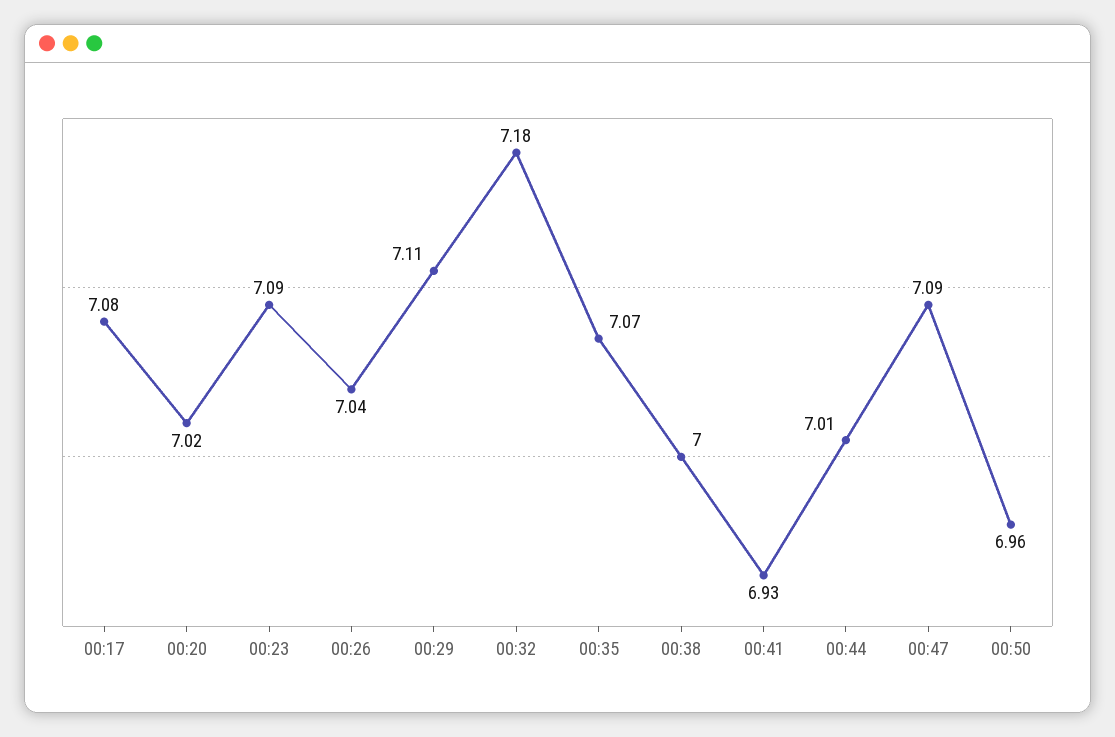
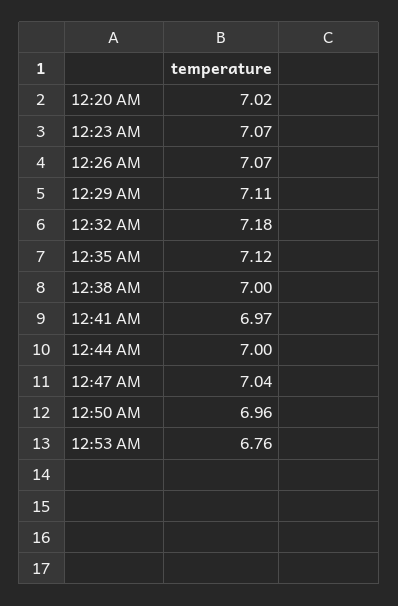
00:17: 7.08 -> none
00:23: 7.09 -> 7.07
00:26: 7.04 -> 7.07
00:35: 7.07 -> 7.12
00:41: 6.93 -> 6.97
00:44: 7.01 -> 7
00:47: 7.09 -> 7.04
12:53 AM: none -> 6.76

